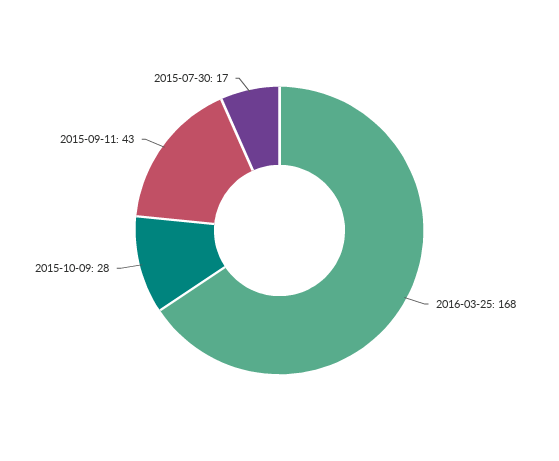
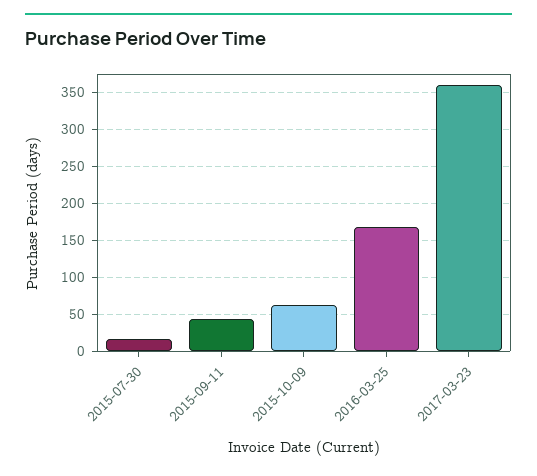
2015-10-09: 28 -> 60
2017-03-23: none -> 360

